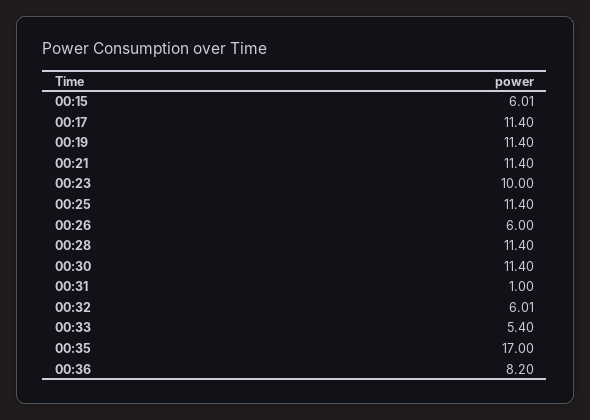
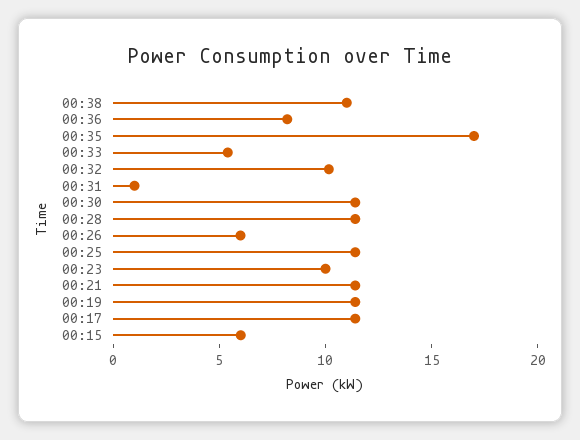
00:32: 6.01 -> 10
00:38: none -> 11

